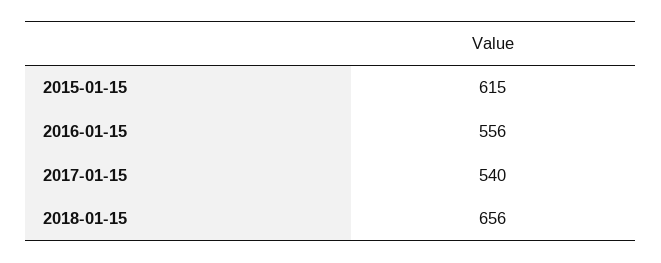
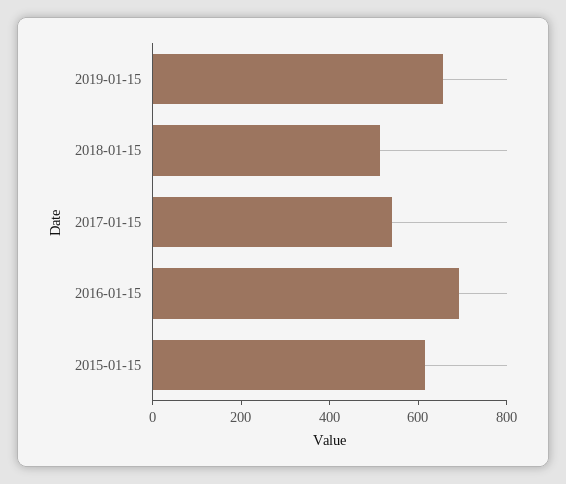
2016-01-15: 556 -> 700
2018-01-15: 656 -> 500
2019-01-15: none -> 650

